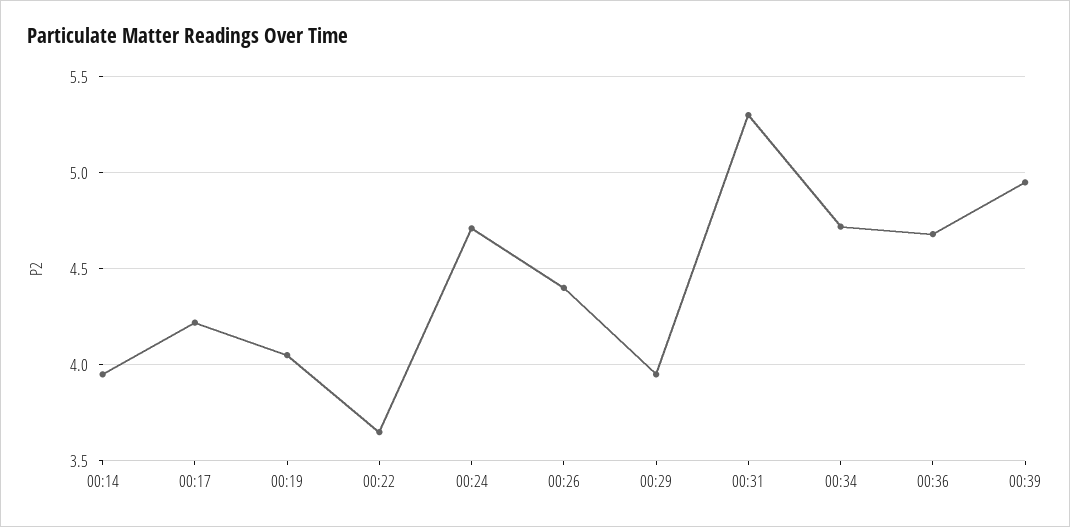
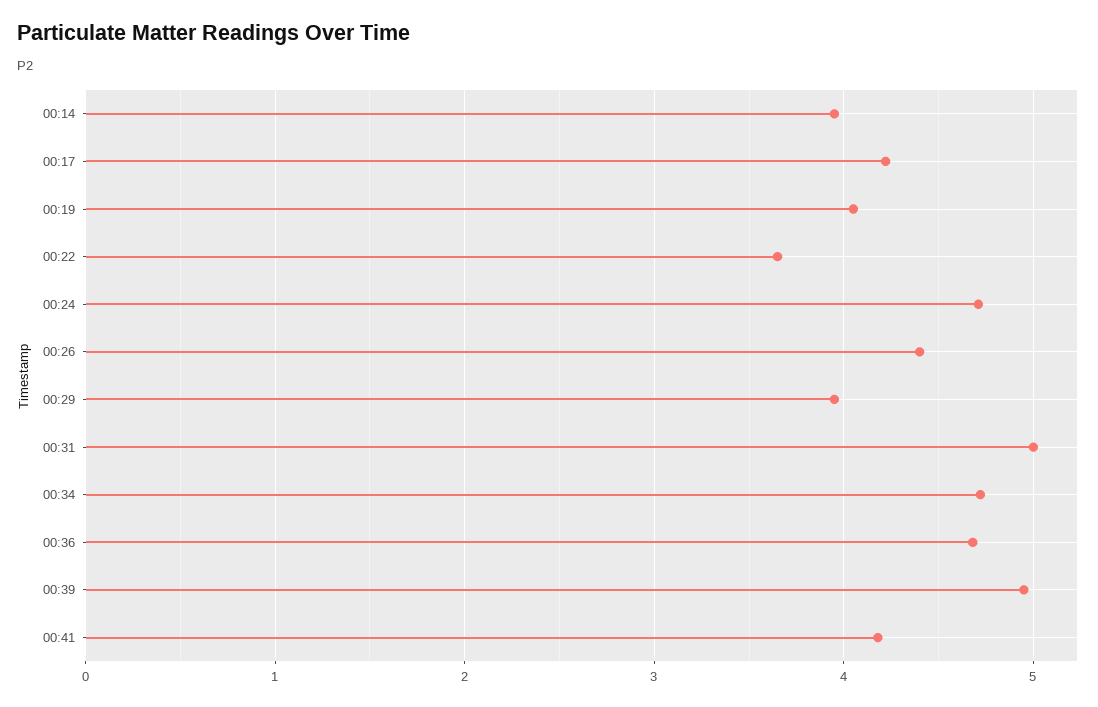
00:31: 5.3 -> 5
00:41: none -> 4.2

